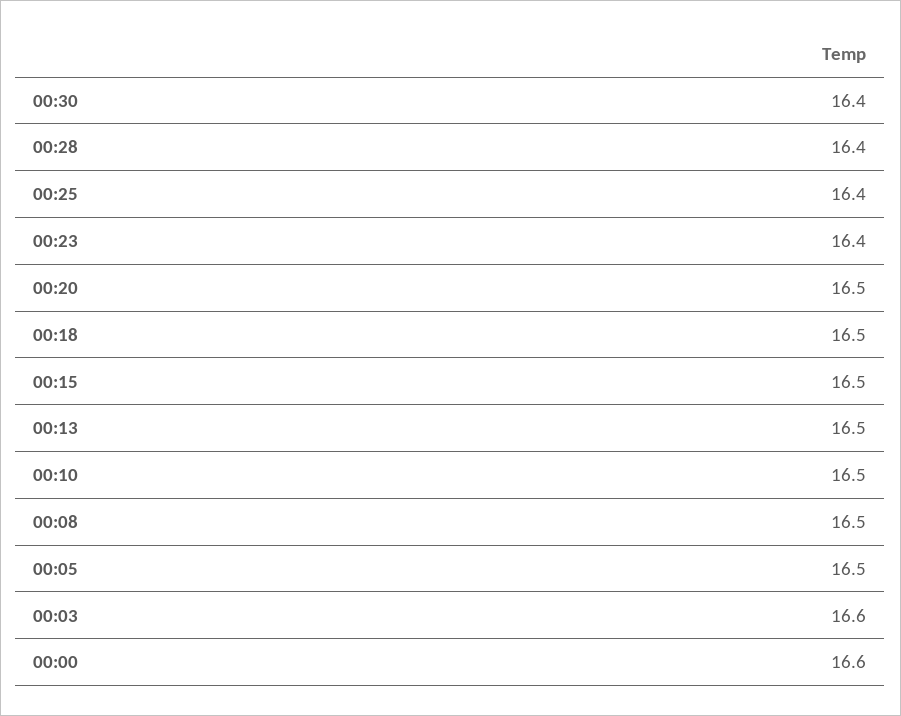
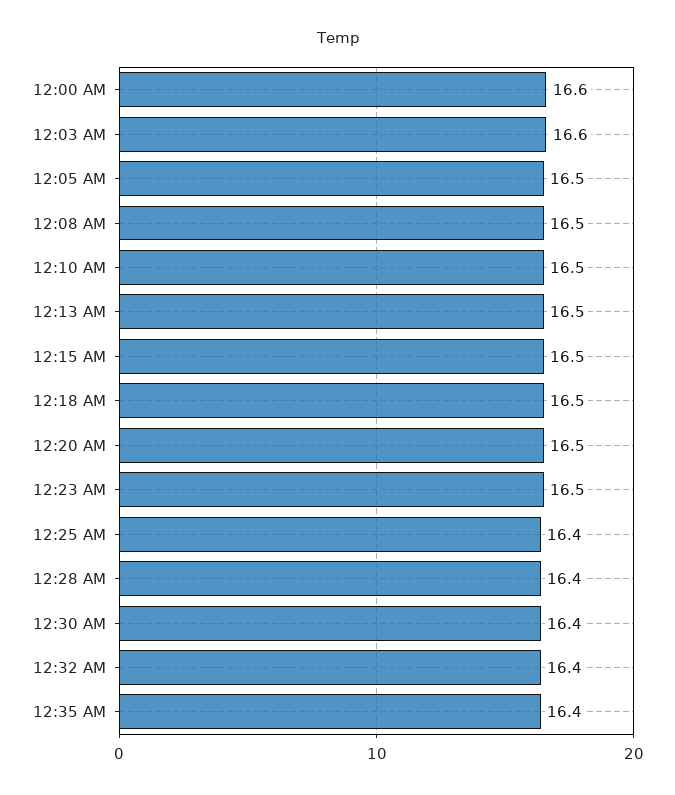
00:23: 16.4 -> 16.5
12:32 AM: none -> 16.4
12:35 AM: none -> 16.4

